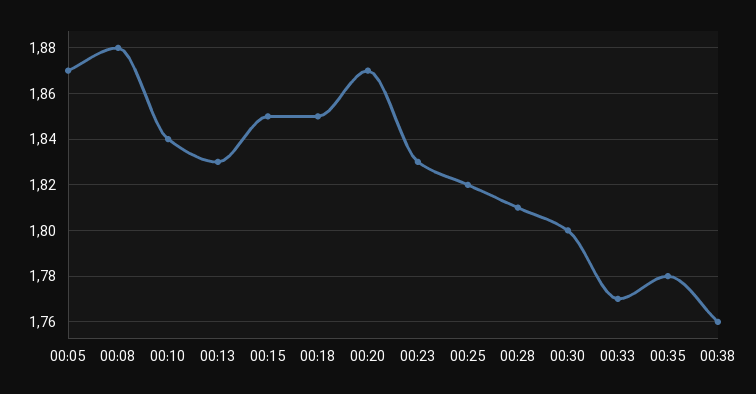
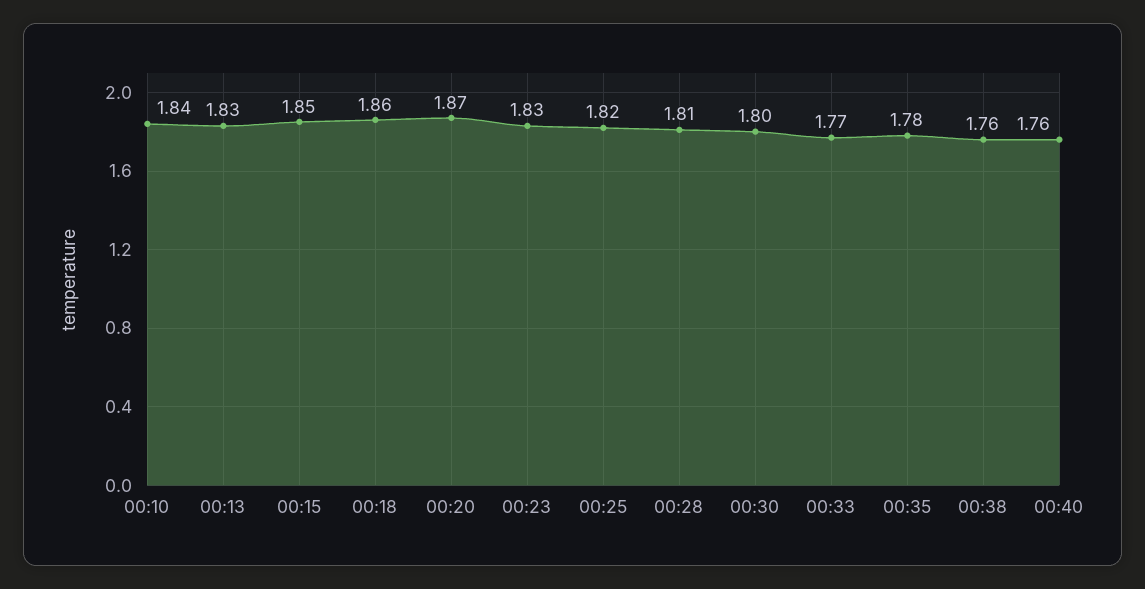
00:05: 1.87 -> none
00:08: 1.88 -> none
00:18: 1.85 -> 1.86
00:40: none -> 1.76

